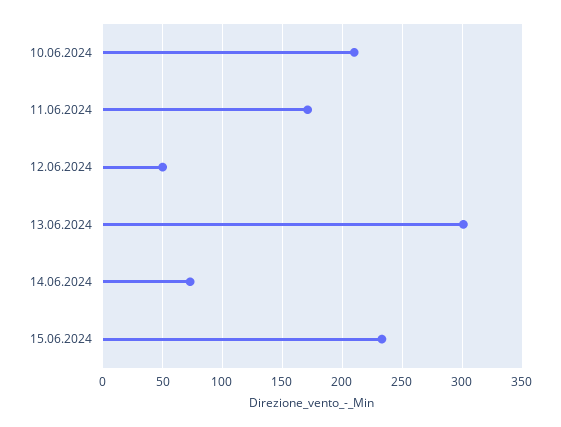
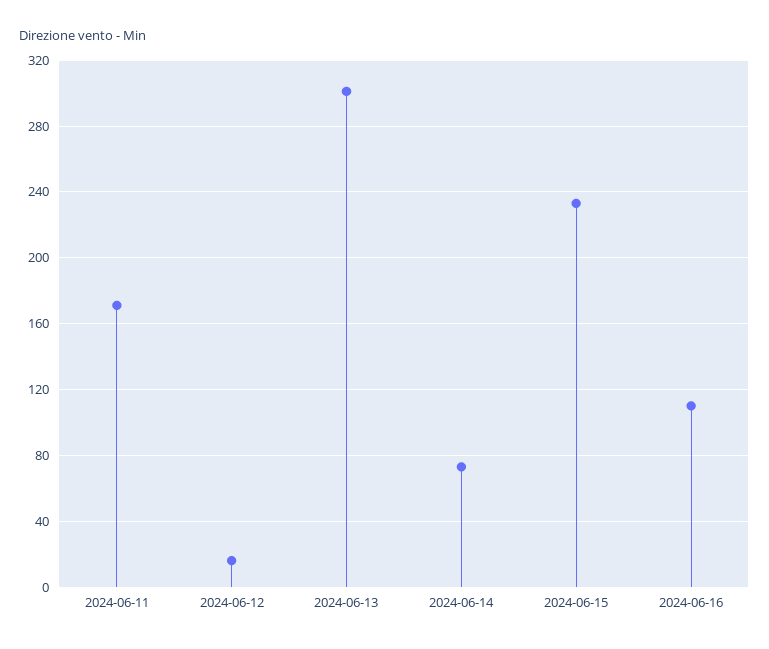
10.06.2024: 210 -> none
12.06.2024: 50 -> 15
2024-06-16: none -> 110

